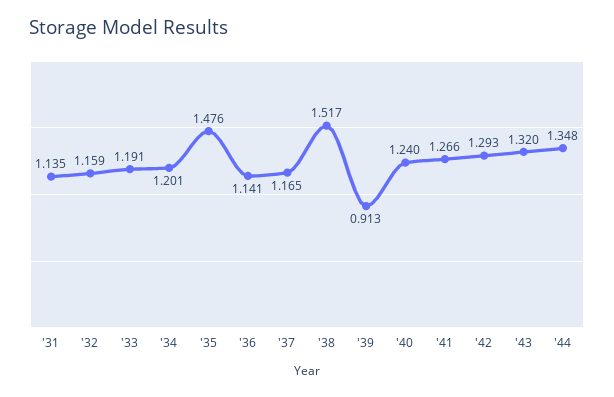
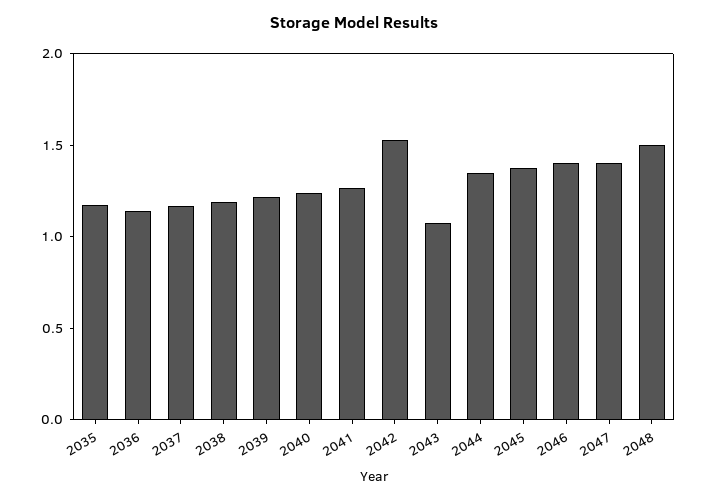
'31: 1.135 -> none
'32: 1.159 -> none
'33: 1.191 -> none
'34: 1.201 -> none
'35: 1.476 -> 1.2
'38: 1.517 -> 1.2
'39: 0.913 -> 1.2
'42: 1.293 -> 1.5
'43: 1.32 -> 1.1
2045: none -> 1.4
2046: none -> 1.4
2047: none -> 1.4
2048: none -> 1.5

